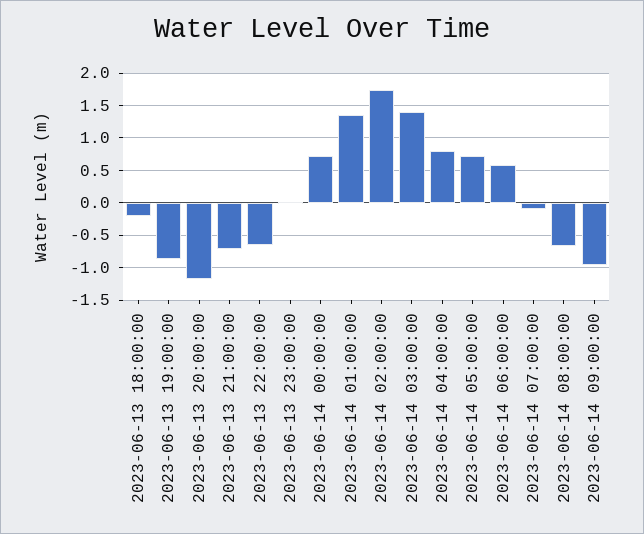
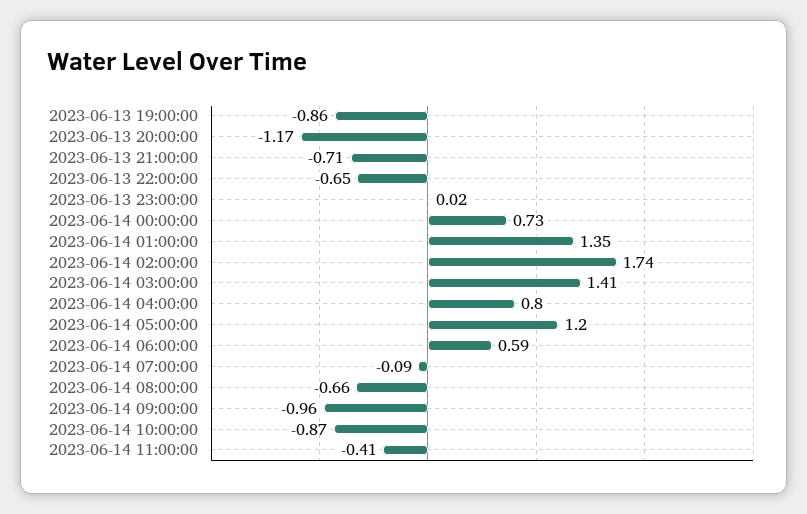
2023-06-13 18:00:00: -0.2 -> none
2023-06-14 05:00:00: 0.7 -> 1.2
2023-06-14 10:00:00: none -> -0.87
2023-06-14 11:00:00: none -> -0.41

